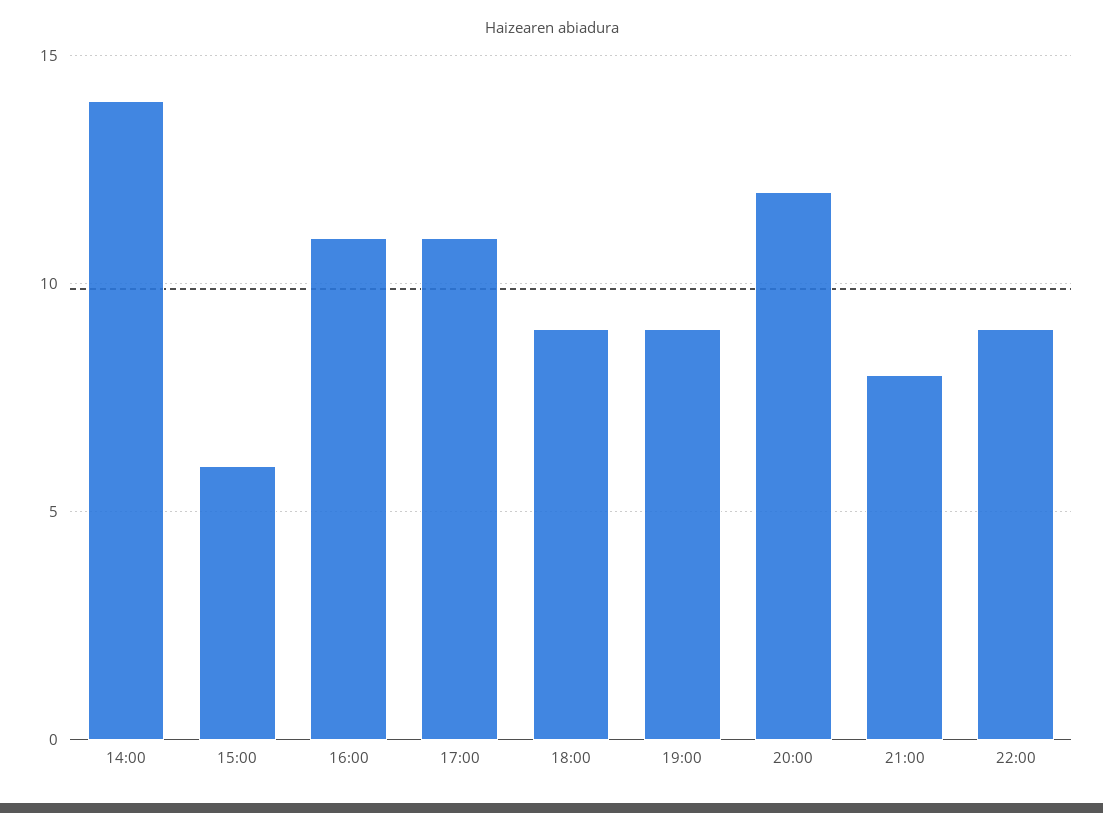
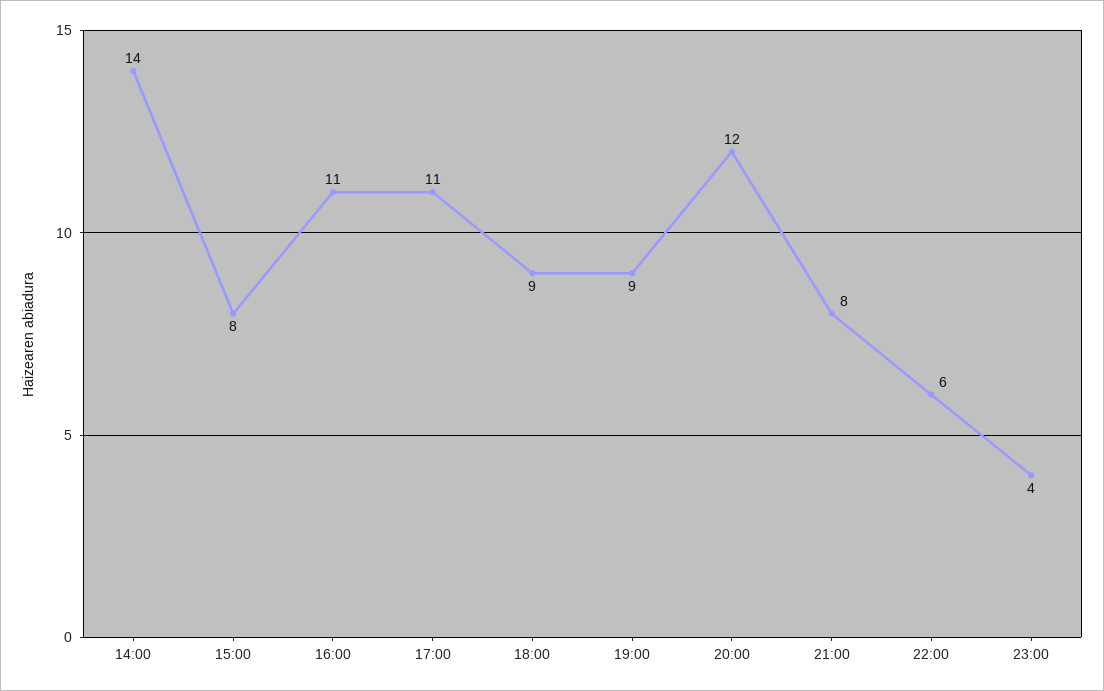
15:00: 6 -> 8
22:00: 9 -> 6
23:00: none -> 4

